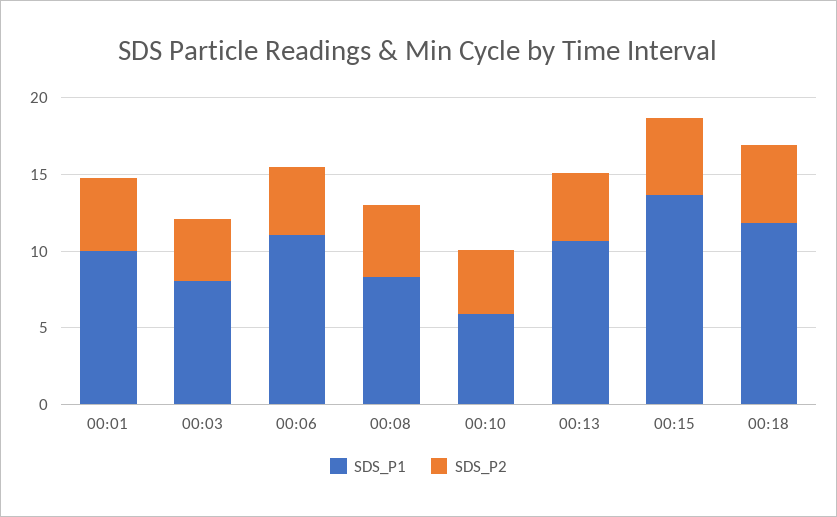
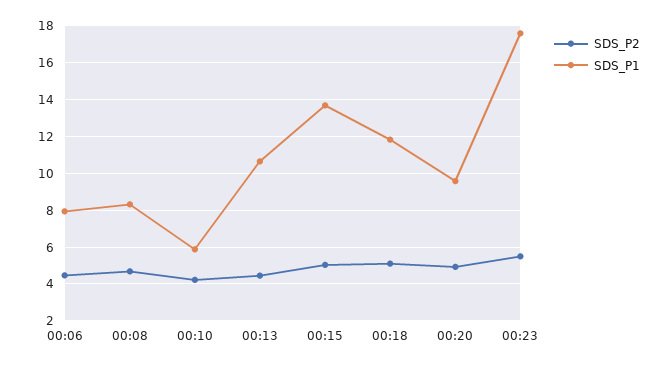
SDS_P1, 00:01: 10 -> none
SDS_P2, 00:01: 5 -> none
SDS_P1, 00:03: 8 -> none
SDS_P2, 00:03: 4 -> none
SDS_P1, 00:06: 11 -> 8
SDS_P2, 00:20: none -> 5
SDS_P1, 00:20: none -> 9.5
SDS_P2, 00:23: none -> 5.5
SDS_P1, 00:23: none -> 17.5

